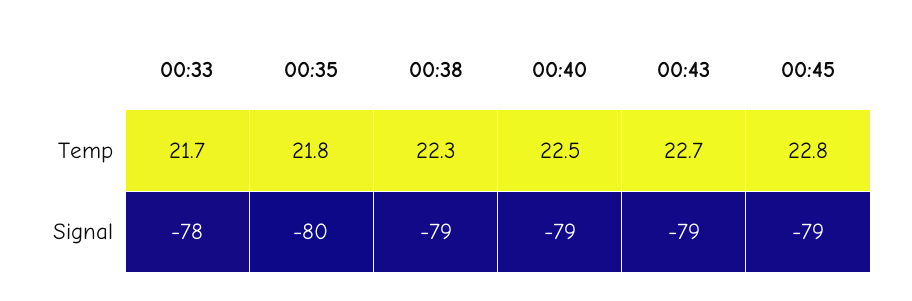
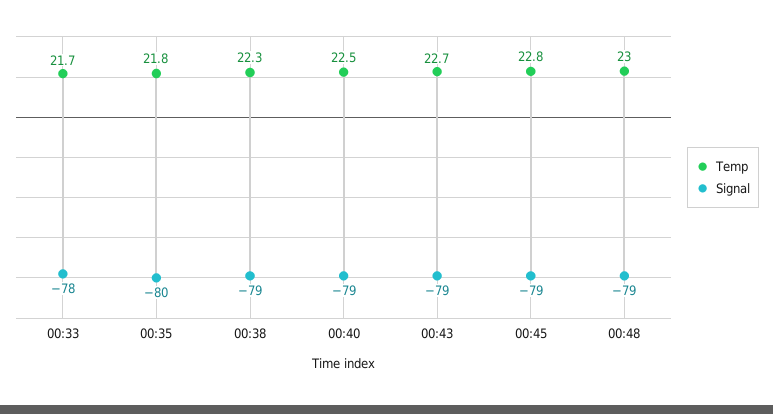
Temp, 00:48: none -> 23
Signal, 00:48: none -> -79

